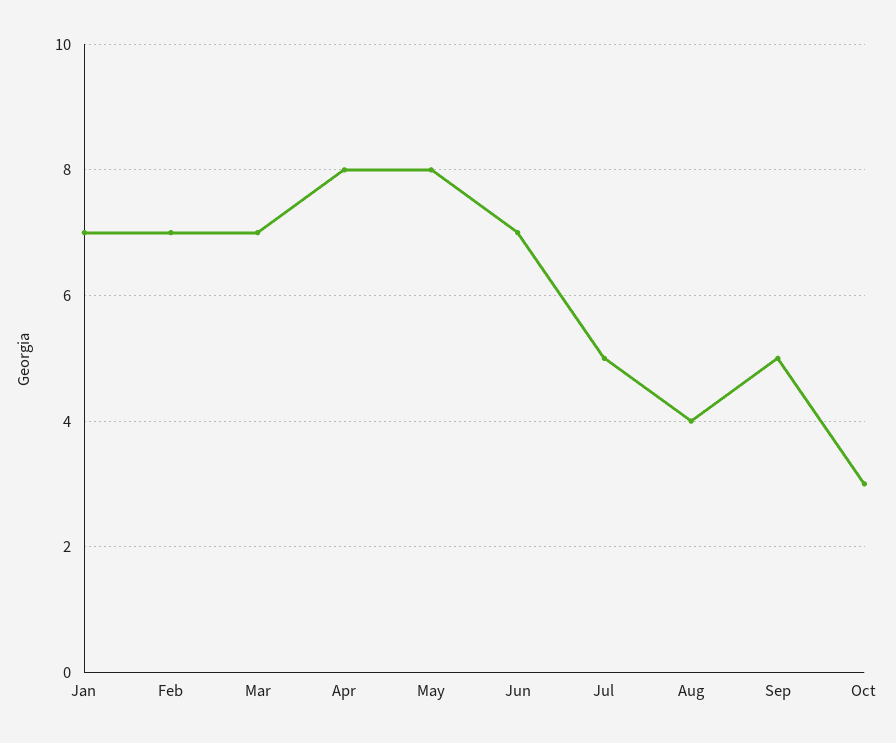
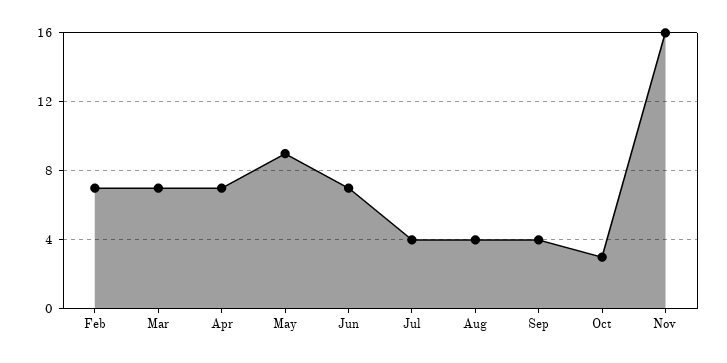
Jan: 7 -> none
Apr: 8 -> 7
May: 8 -> 9
Jul: 5 -> 4
Sep: 5 -> 4
Nov: none -> 16

